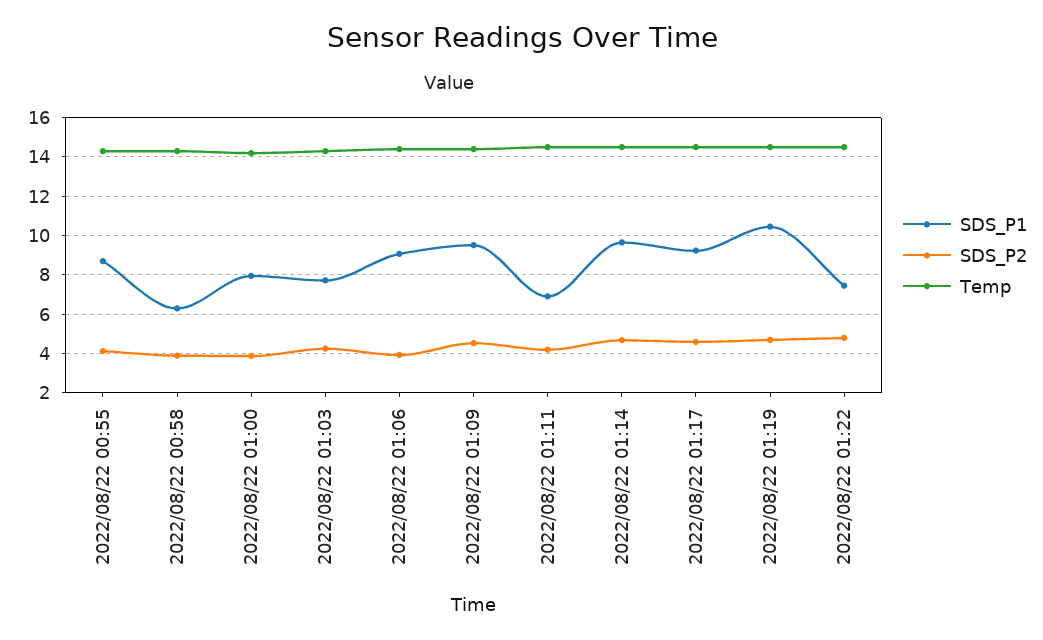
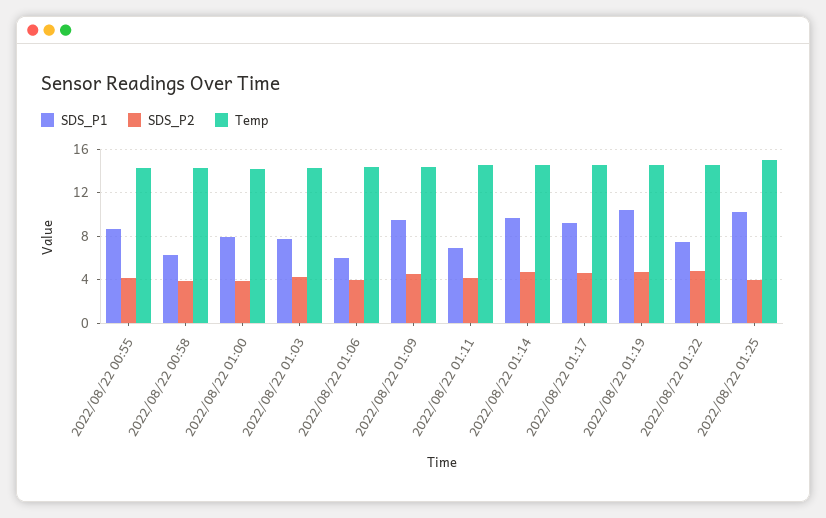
SDS_P1, 2022/08/22 01:06: 9 -> 6
SDS_P1, 2022/08/22 01:25: none -> 10
SDS_P2, 2022/08/22 01:25: none -> 4
Temp, 2022/08/22 01:25: none -> 15

